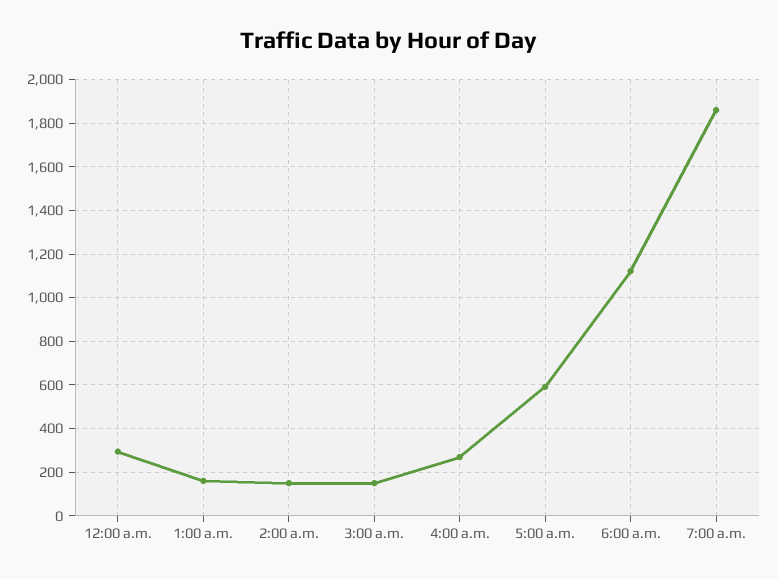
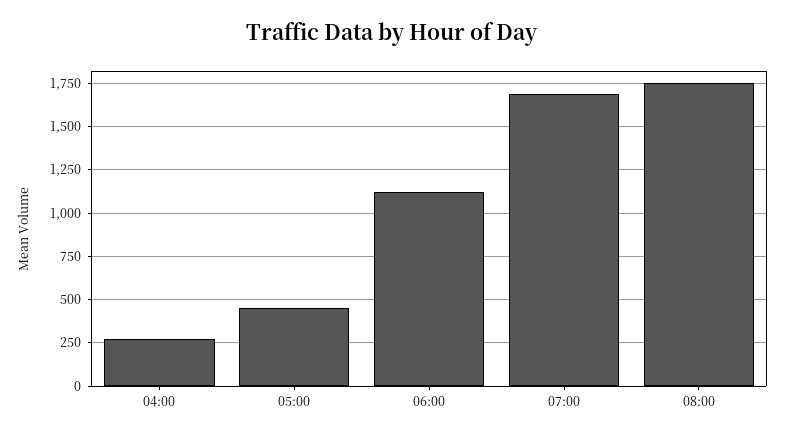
12:00 a.m.: 300 -> none
1:00 a.m.: 150 -> none
2:00 a.m.: 150 -> none
3:00 a.m.: 150 -> none
5:00 a.m.: 600 -> 450
7:00 a.m.: 1850 -> 1700
08:00: none -> 1750

